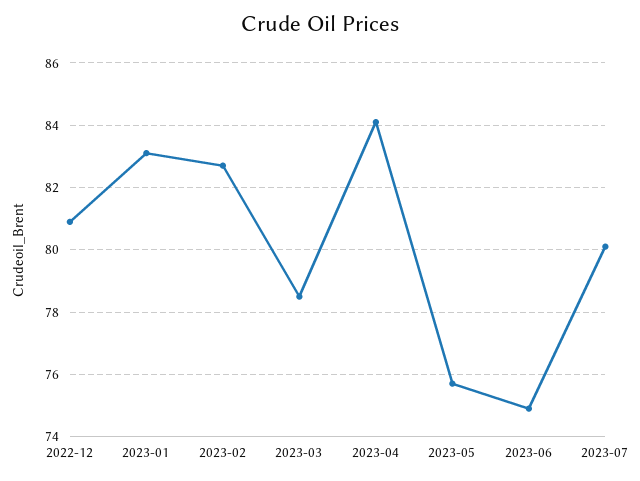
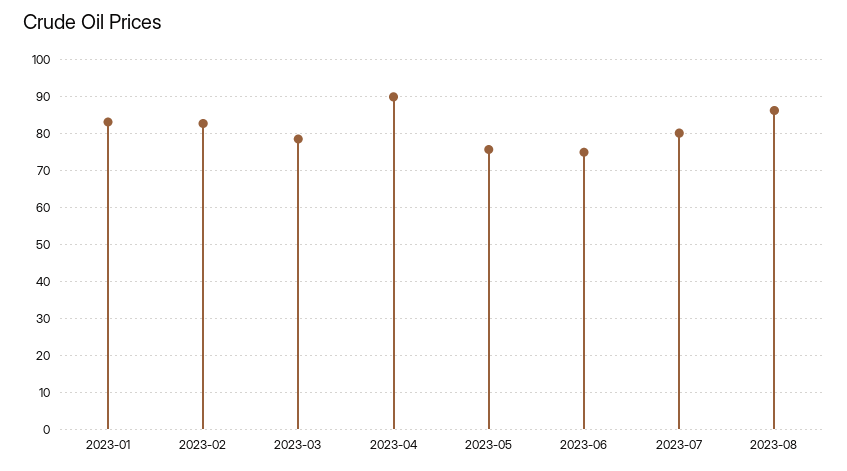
2022-12: 81 -> none
2023-04: 84 -> 90
2023-08: none -> 86

